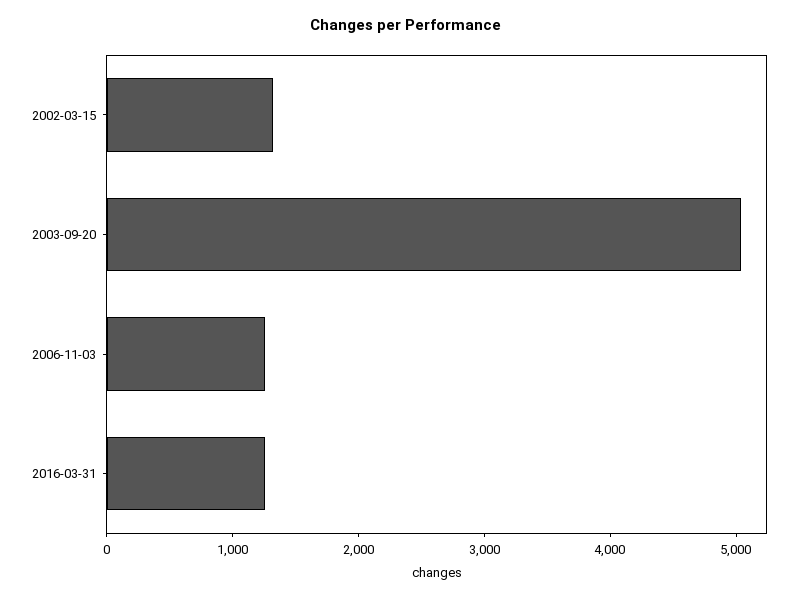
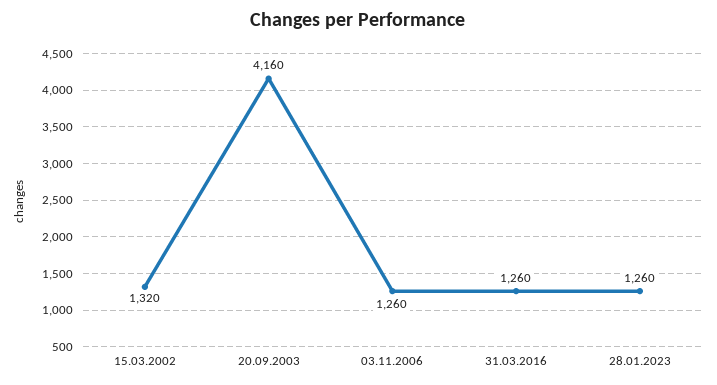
2003-09-20: 5000 -> 4160
28.01.2023: none -> 1260

